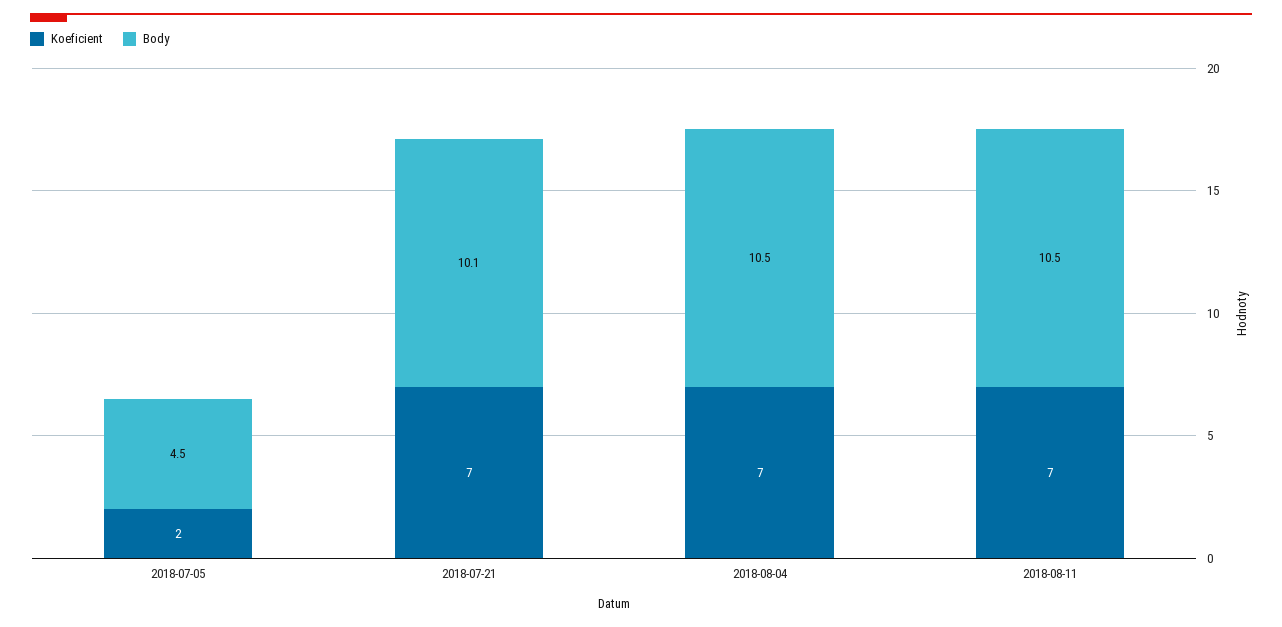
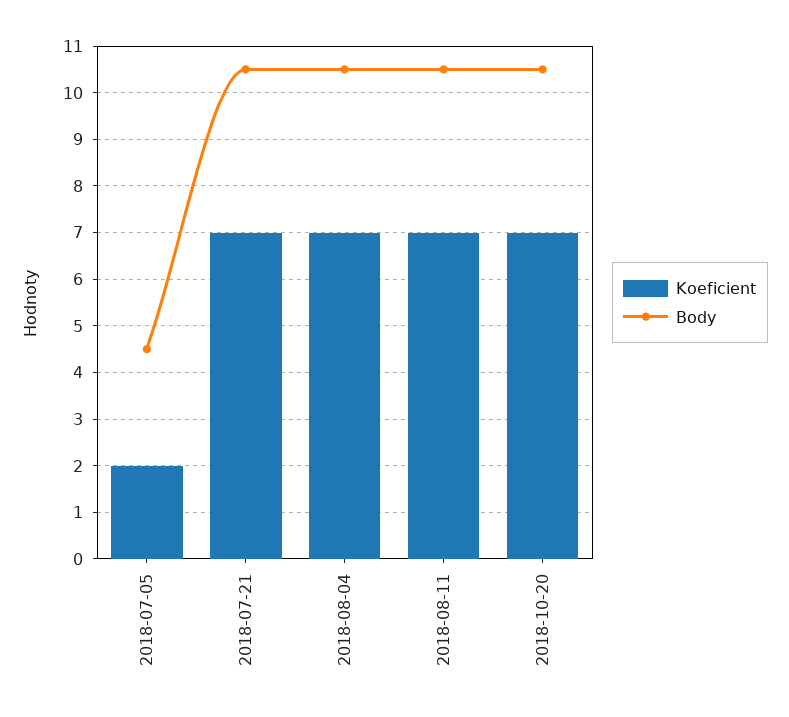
Body, 2018-07-21: 10.1 -> 10.5
Koeficient, 2018-10-20: none -> 7
Body, 2018-10-20: none -> 10.5

